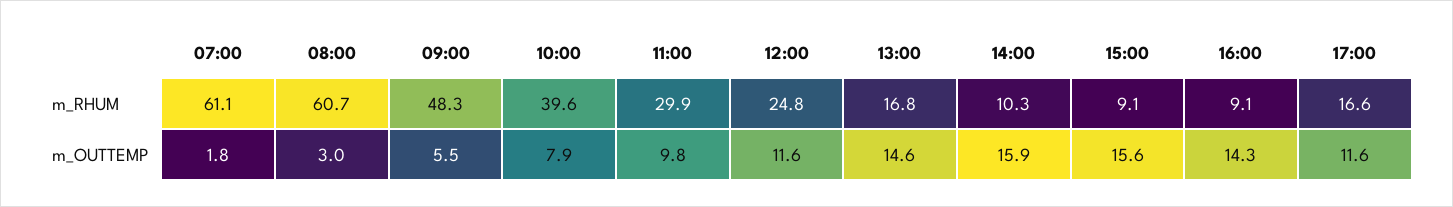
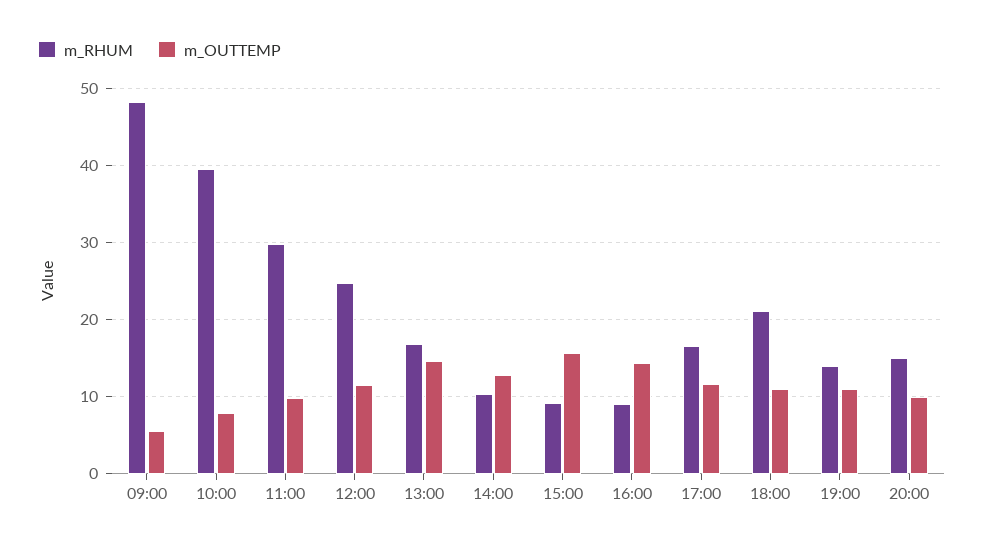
m_RHUM, 07:00: 61.1 -> none
m_RHUM, 08:00: 60.7 -> none
m_OUTTEMP, 07:00: 1.8 -> none
m_OUTTEMP, 08:00: 3 -> none
m_OUTTEMP, 14:00: 15.9 -> 13
m_RHUM, 18:00: none -> 21
m_OUTTEMP, 18:00: none -> 11
m_RHUM, 19:00: none -> 14
m_OUTTEMP, 19:00: none -> 11
m_RHUM, 20:00: none -> 15
m_OUTTEMP, 20:00: none -> 10

